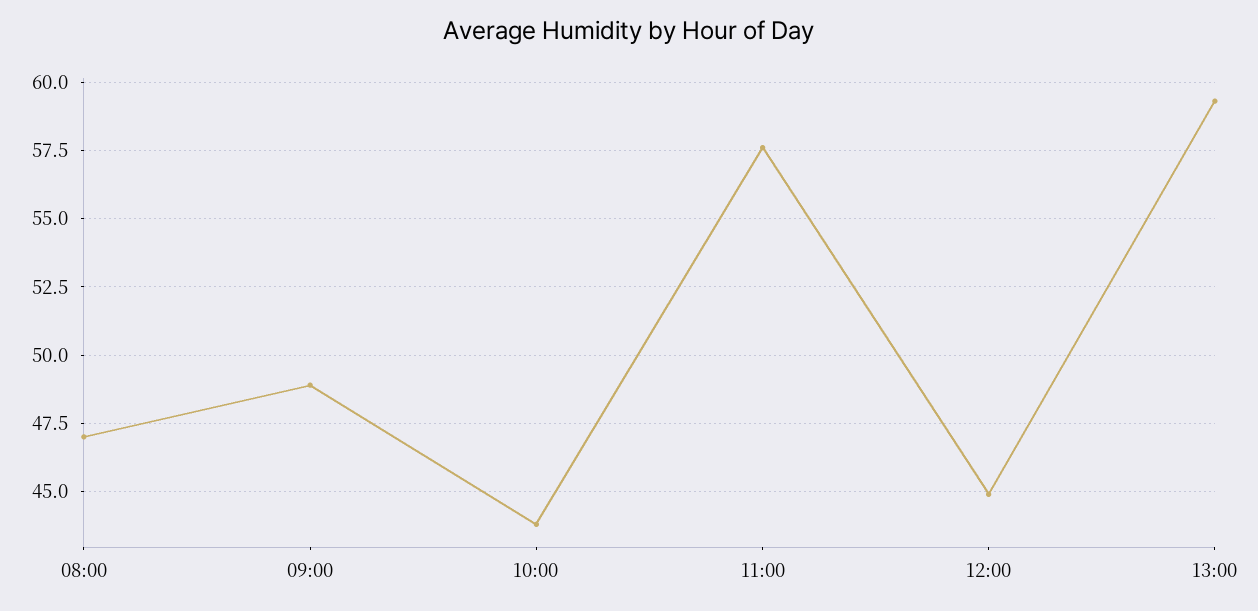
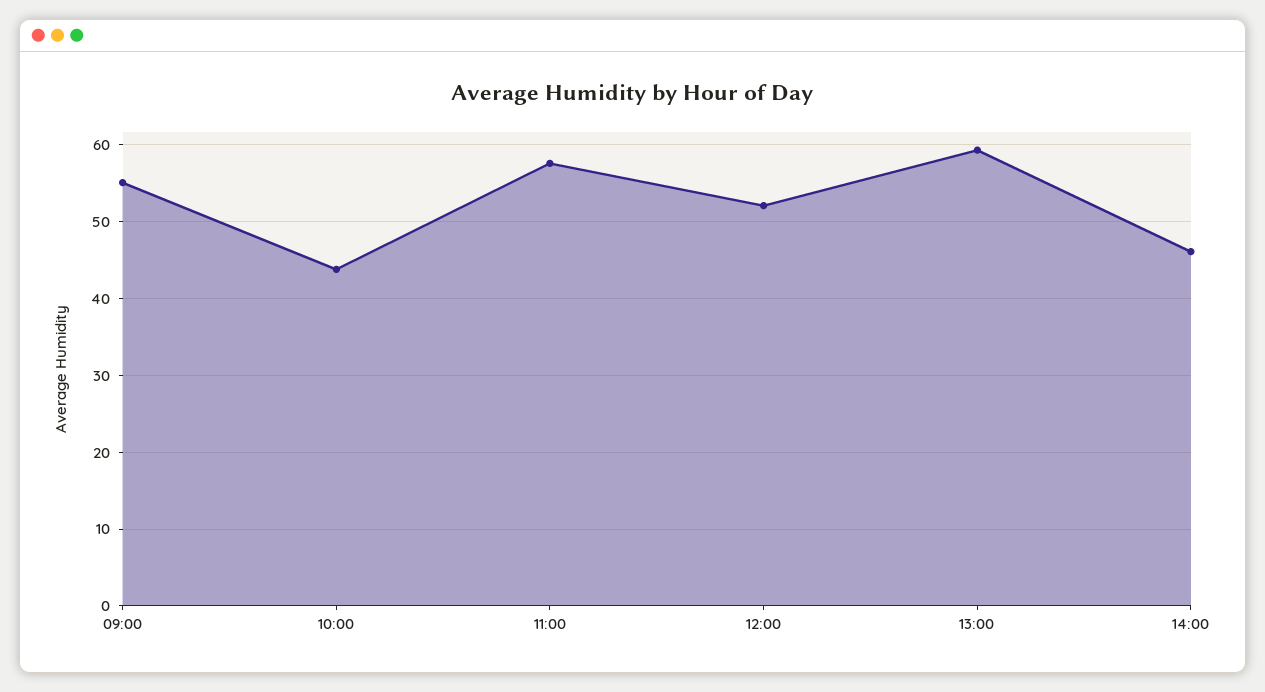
08:00: 47 -> none
09:00: 49 -> 55
12:00: 45 -> 52
14:00: none -> 46

